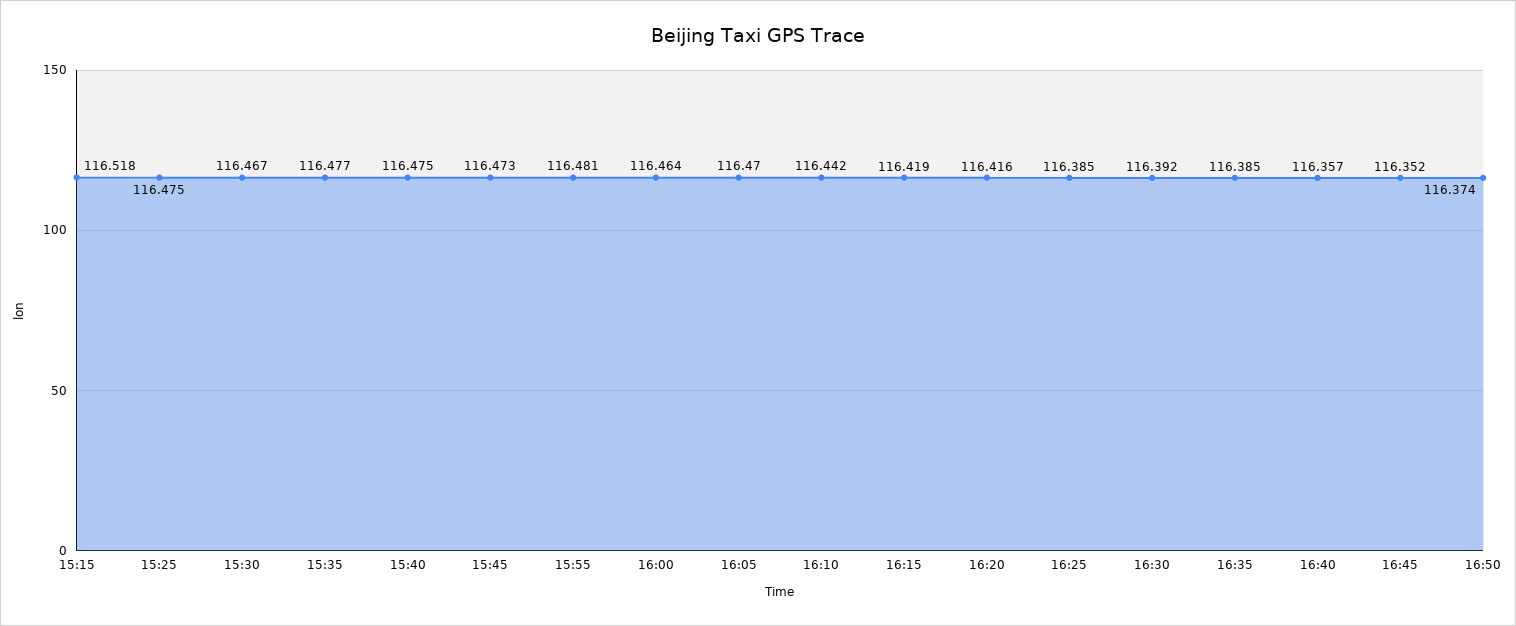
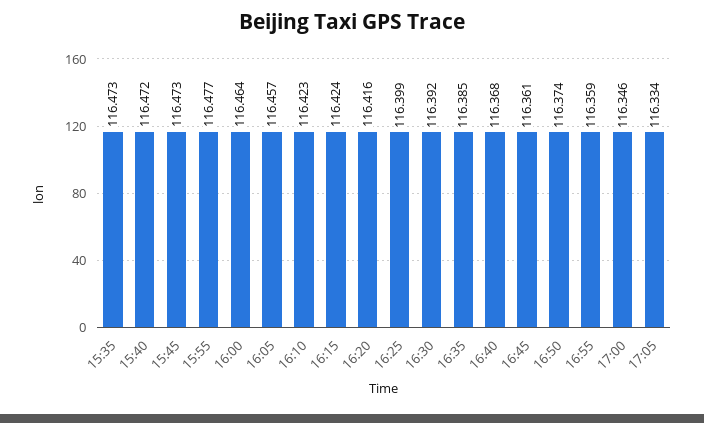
15:15: 116.518 -> none
15:25: 116.475 -> none
15:30: 116.467 -> none
15:35: 116.477 -> 116.473
15:40: 116.475 -> 116.472
15:55: 116.481 -> 116.477
16:05: 116.47 -> 116.457
16:10: 116.442 -> 116.423
16:15: 116.419 -> 116.424
16:25: 116.385 -> 116.399
16:40: 116.357 -> 116.368
16:45: 116.352 -> 116.361
16:55: none -> 116.359
17:00: none -> 116.346
17:05: none -> 116.334

